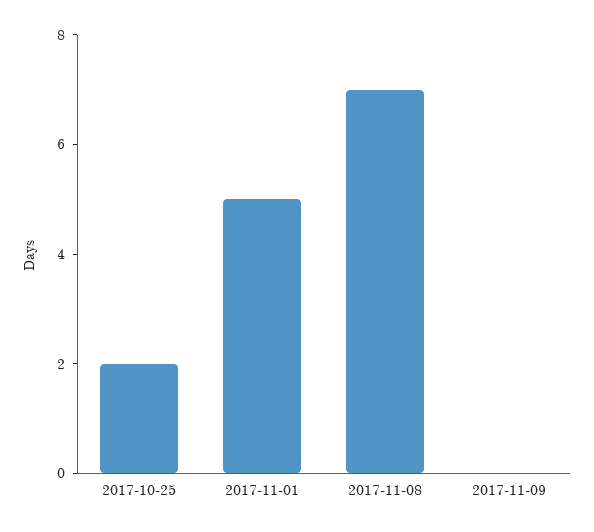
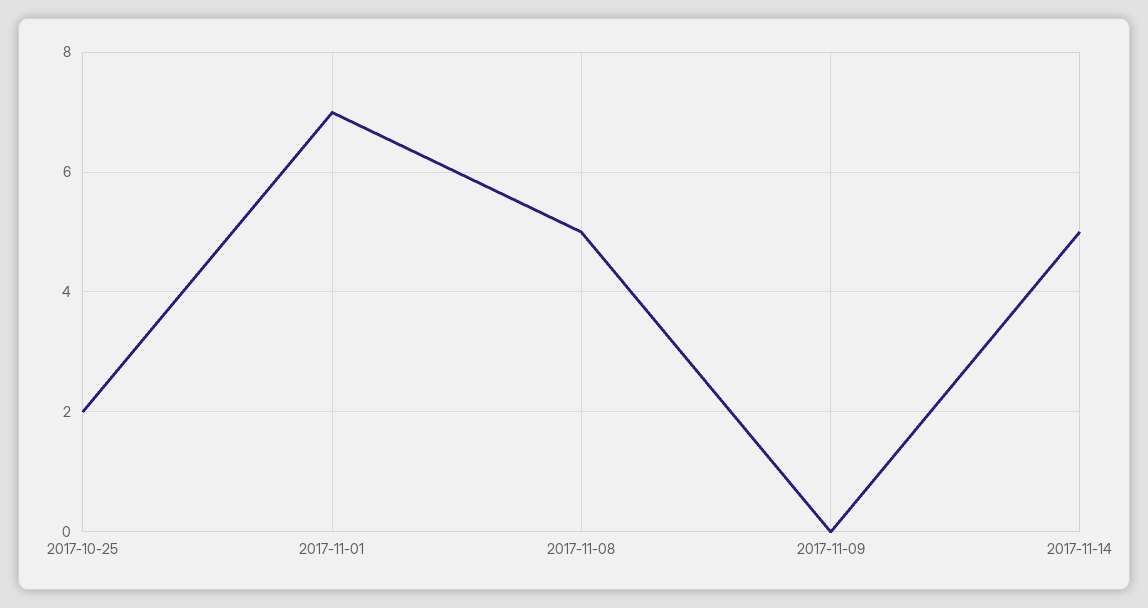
2017-11-01: 5 -> 7
2017-11-08: 7 -> 5
2017-11-14: none -> 5

